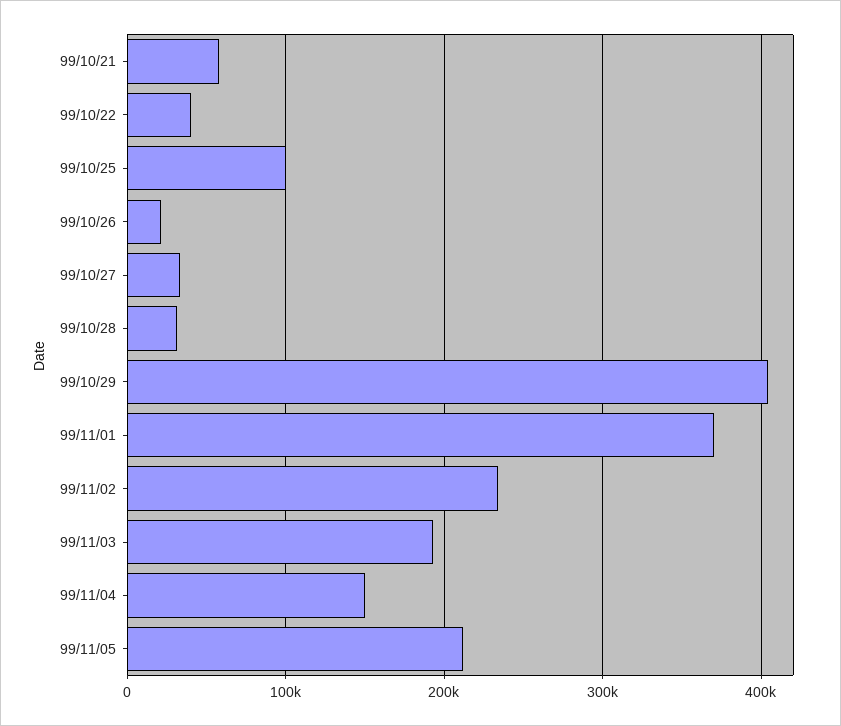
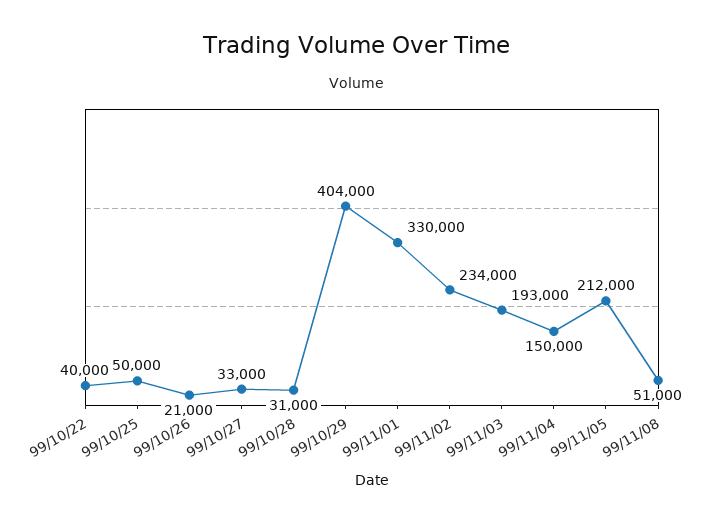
99/10/21: 60000 -> none
99/10/25: 100000 -> 50000
99/11/01: 370000 -> 330000
99/11/08: none -> 51000

